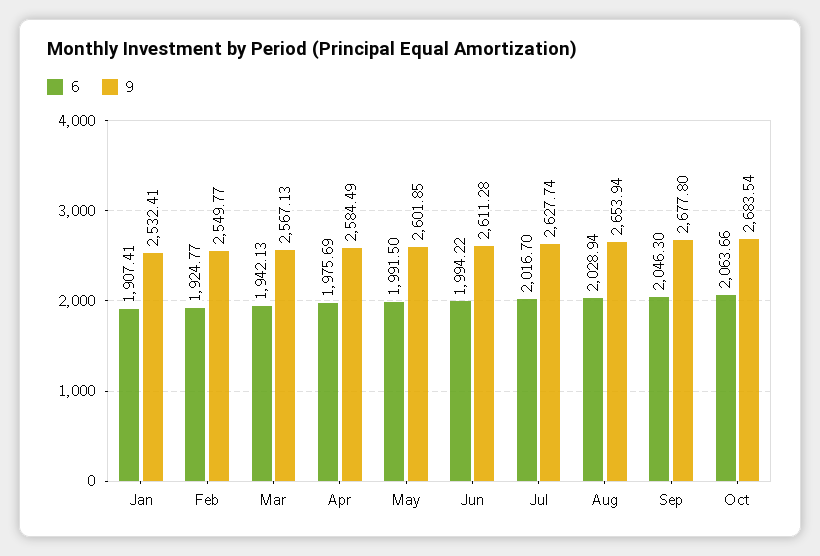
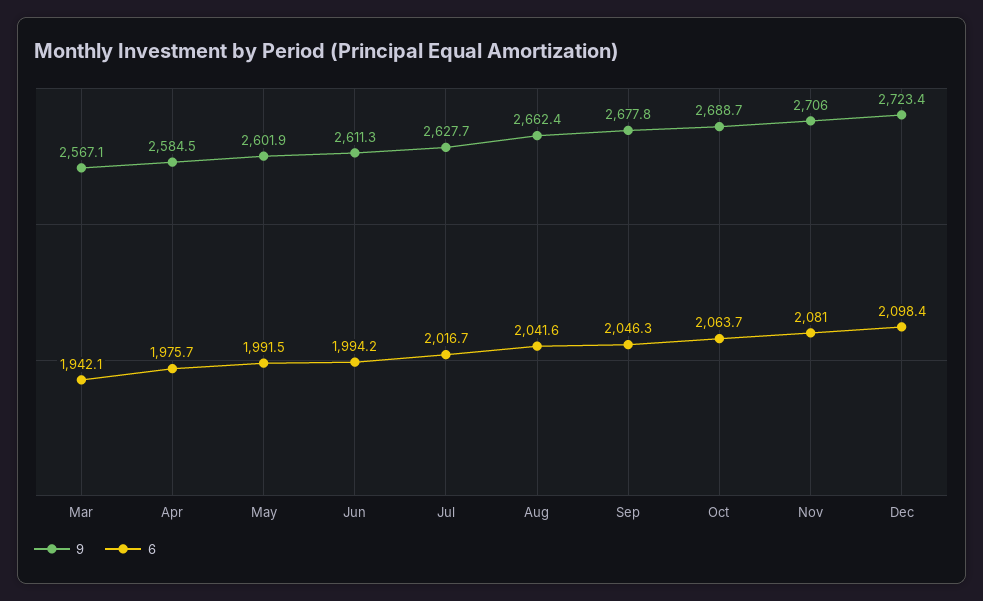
6, Jan: 1907.41 -> none
9, Jan: 2532.41 -> none
6, Feb: 1924.77 -> none
9, Feb: 2549.77 -> none
6, Aug: 2028.94 -> 2041.6
9, Aug: 2653.94 -> 2662.4
9, Oct: 2683.54 -> 2688.7
9, Nov: none -> 2706
6, Nov: none -> 2081
9, Dec: none -> 2723.4
6, Dec: none -> 2098.4

